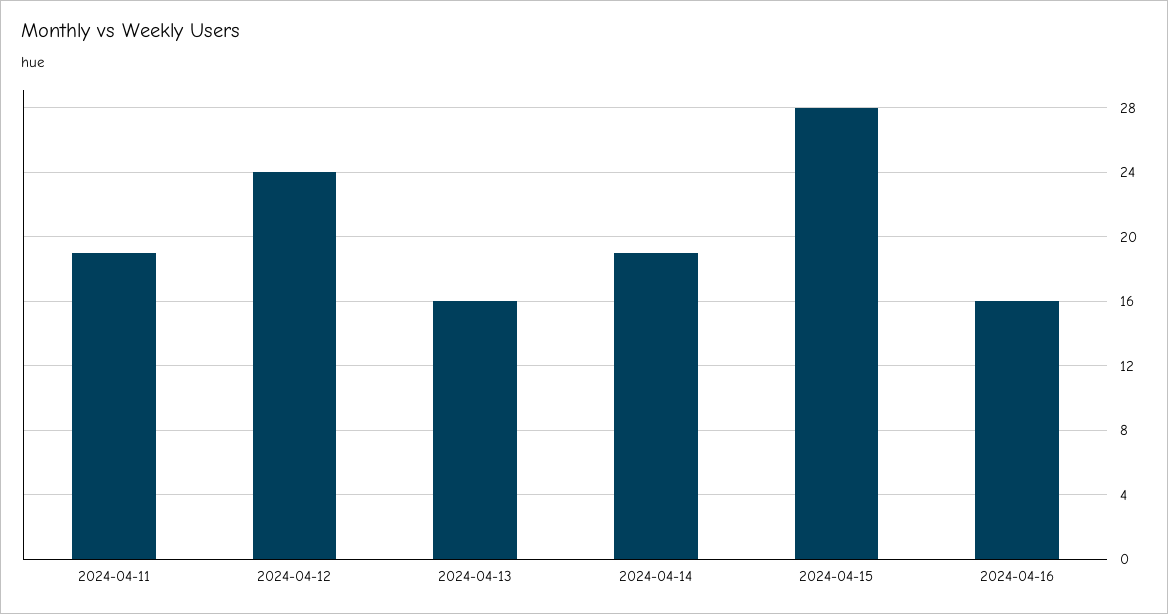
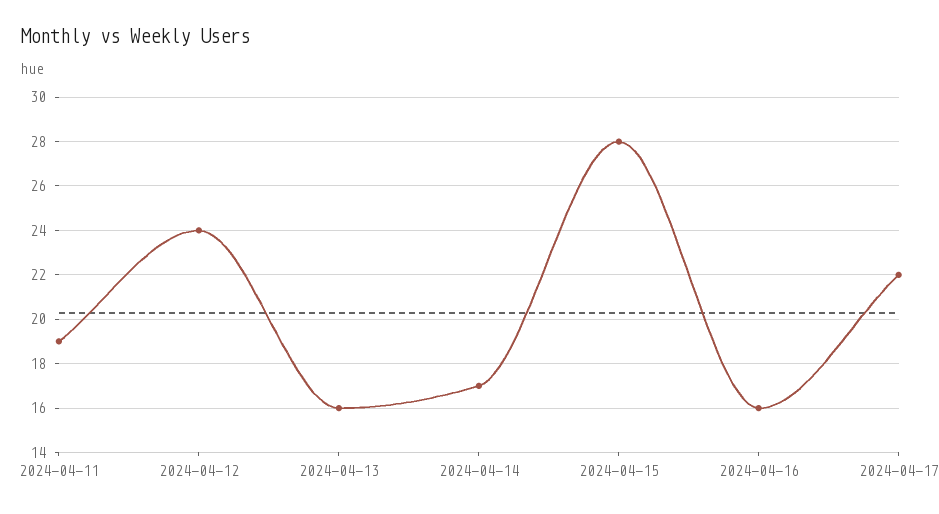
2024-04-14: 19 -> 17
2024-04-17: none -> 22

